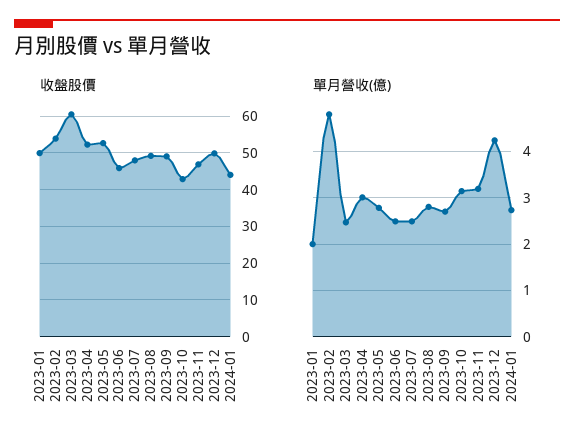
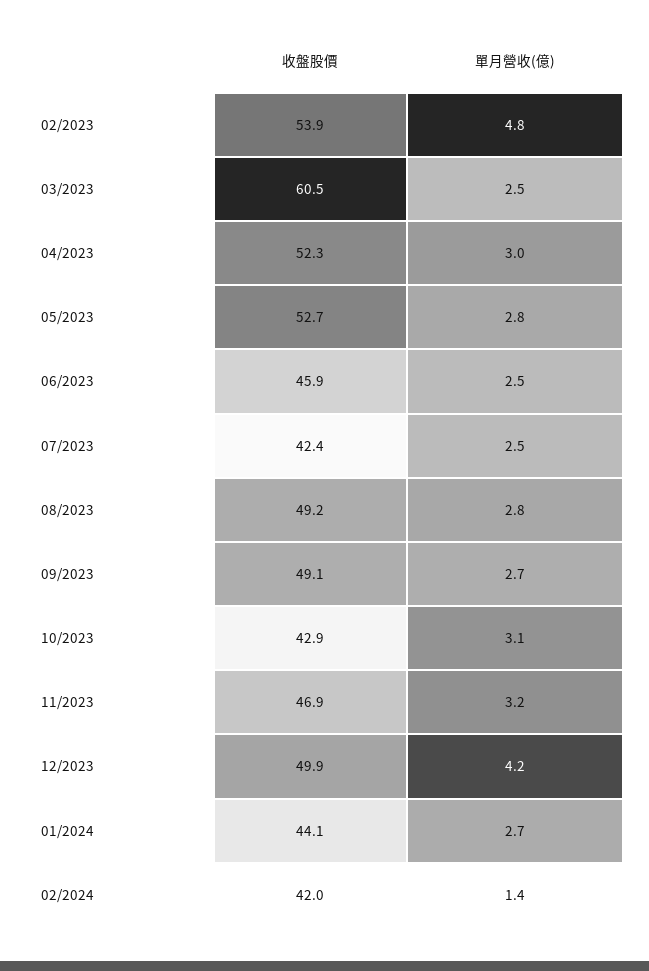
收盤股價, 2023-01: 50 -> none
收盤股價, 2023-07: 48 -> 42.4
單月營收(億), 2023-01: 2 -> none
收盤股價, 02/2024: none -> 42
單月營收(億), 02/2024: none -> 1.4

